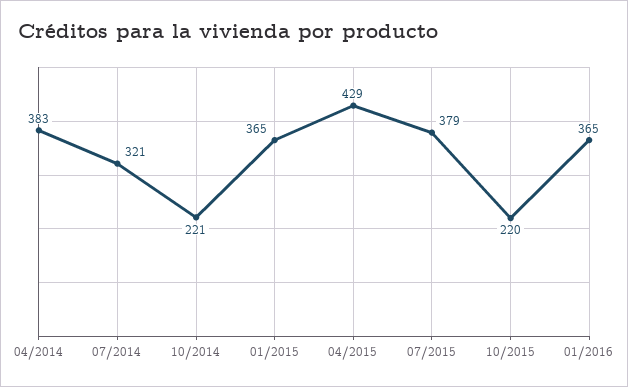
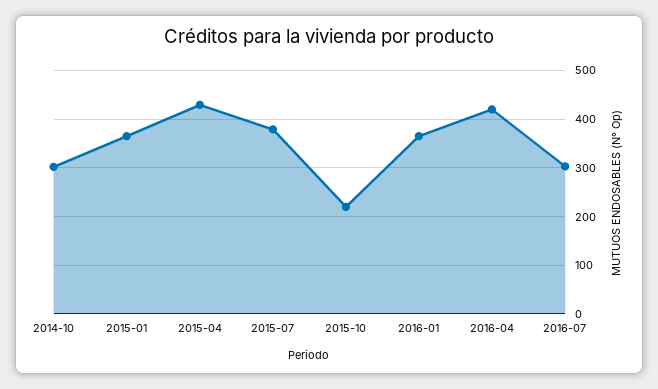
04/2014: 383 -> none
07/2014: 321 -> none
10/2014: 221 -> 300
2016-04: none -> 420
2016-07: none -> 300

